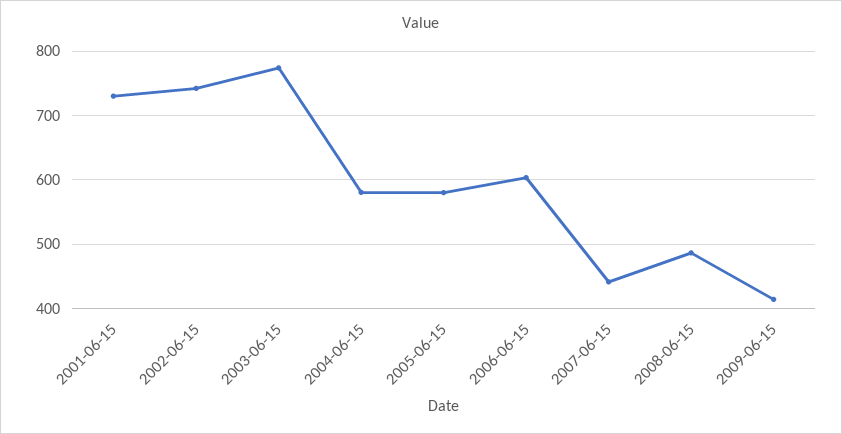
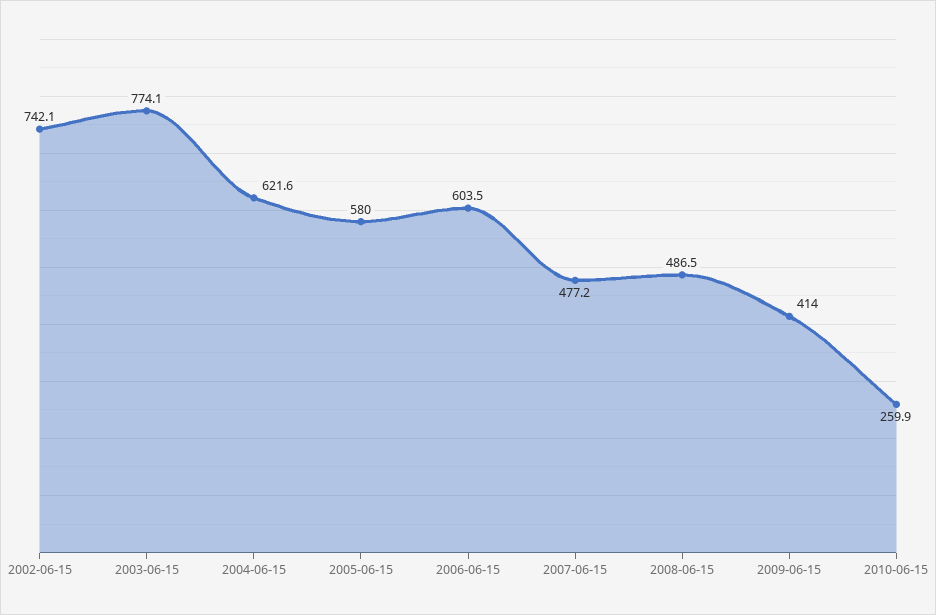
2001-06-15: 730 -> none
2004-06-15: 580 -> 621.6
2007-06-15: 440 -> 477.2
2010-06-15: none -> 259.9

